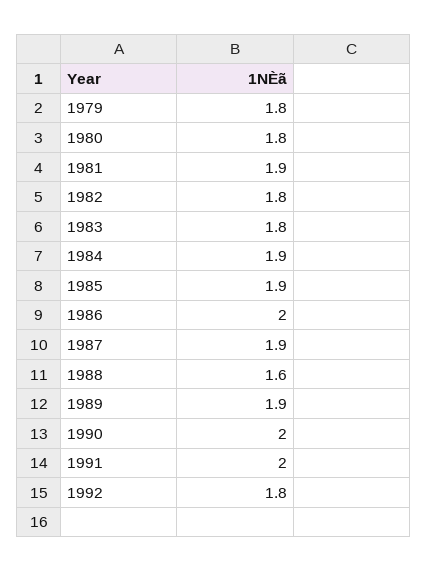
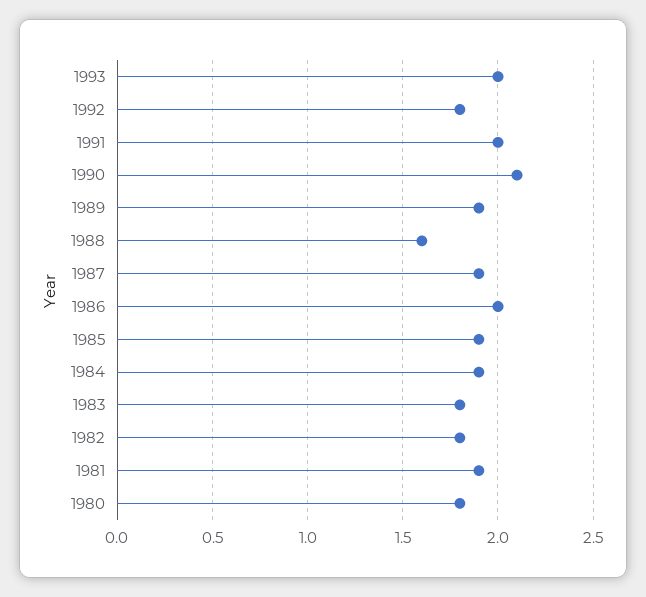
1979: 1.8 -> none
1990: 2 -> 2.1
1993: none -> 2

